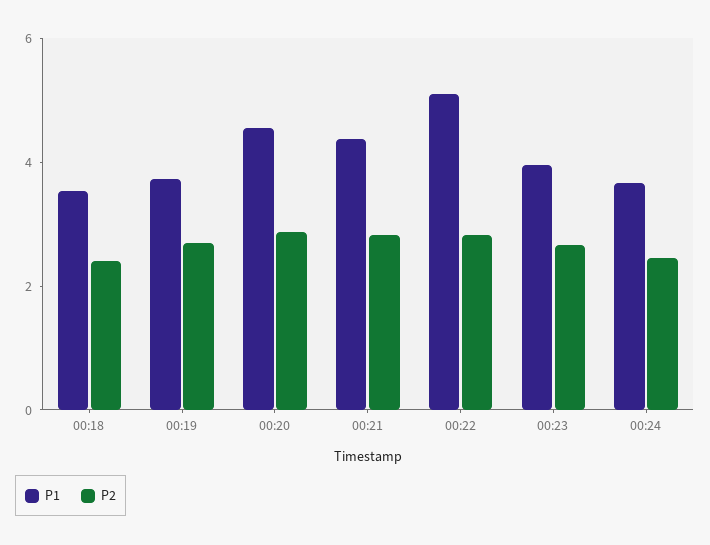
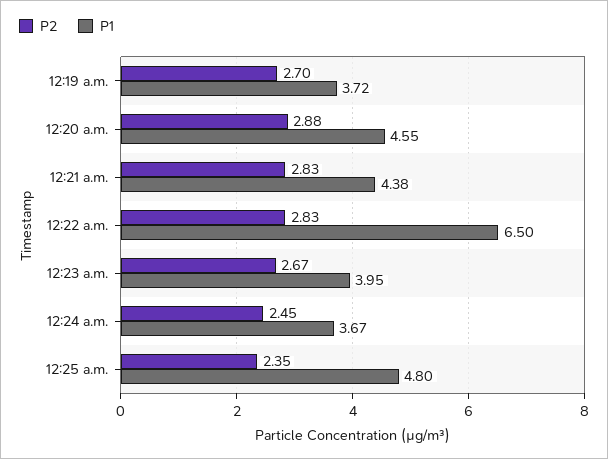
P1, 00:18: 3.5 -> none
P2, 00:18: 2.5 -> none
P1, 00:22: 5 -> 6.5
P2, 12:25 a.m.: none -> 2.35
P1, 12:25 a.m.: none -> 4.8

